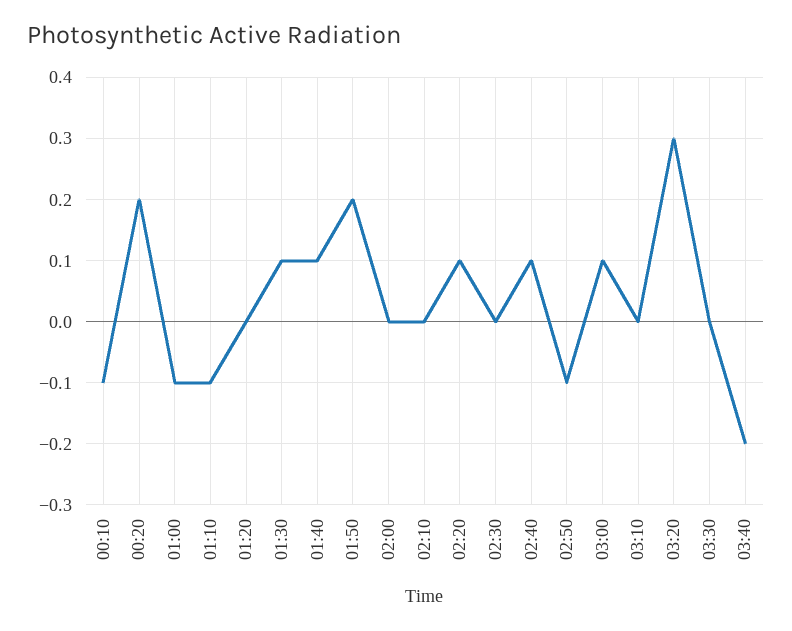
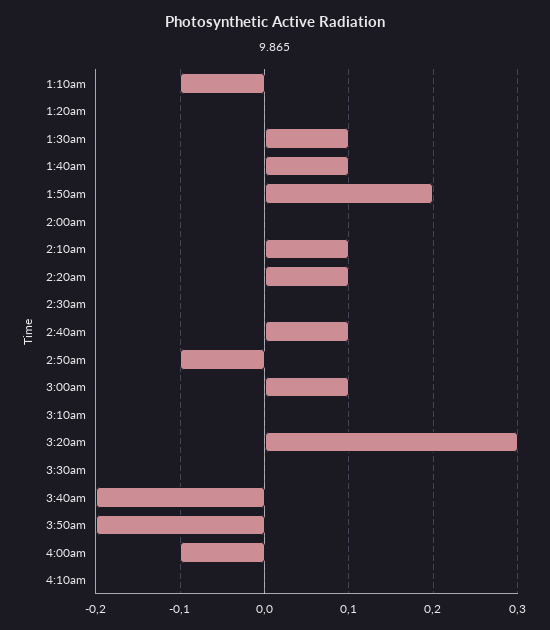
00:10: -0.1 -> none
00:20: 0.2 -> none
01:00: -0.1 -> none
02:10: 0 -> 0.1
3:50am: none -> -0.2
4:00am: none -> -0.1
4:10am: none -> 0

